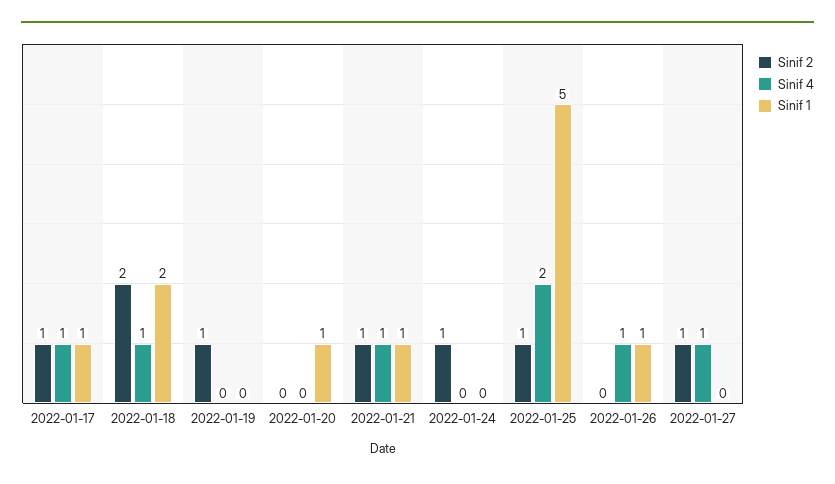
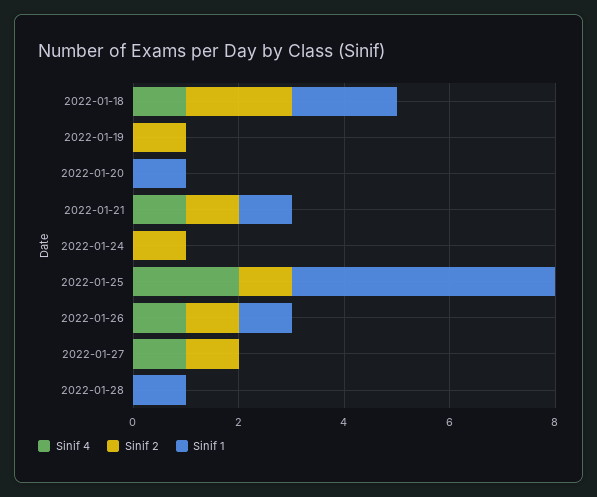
Sinif 2, 2022-01-17: 1 -> none
Sinif 4, 2022-01-17: 1 -> none
Sinif 1, 2022-01-17: 1 -> none
Sinif 2, 2022-01-26: 0 -> 1
Sinif 4, 2022-01-28: none -> 0
Sinif 2, 2022-01-28: none -> 0
Sinif 1, 2022-01-28: none -> 1

